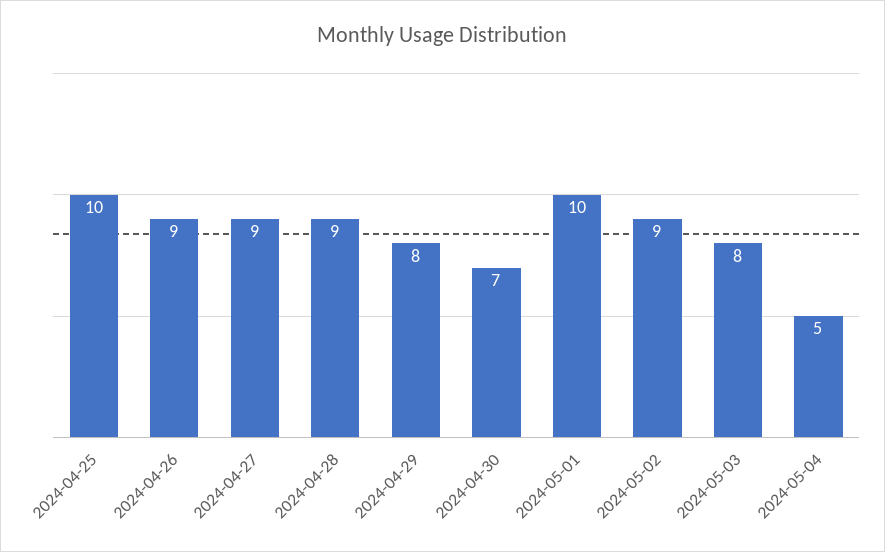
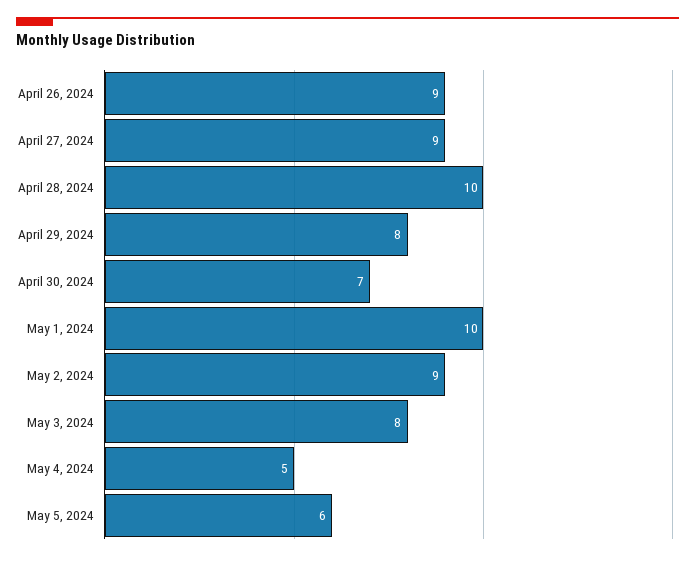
2024-04-25: 10 -> none
2024-04-28: 9 -> 10
May 5, 2024: none -> 6

